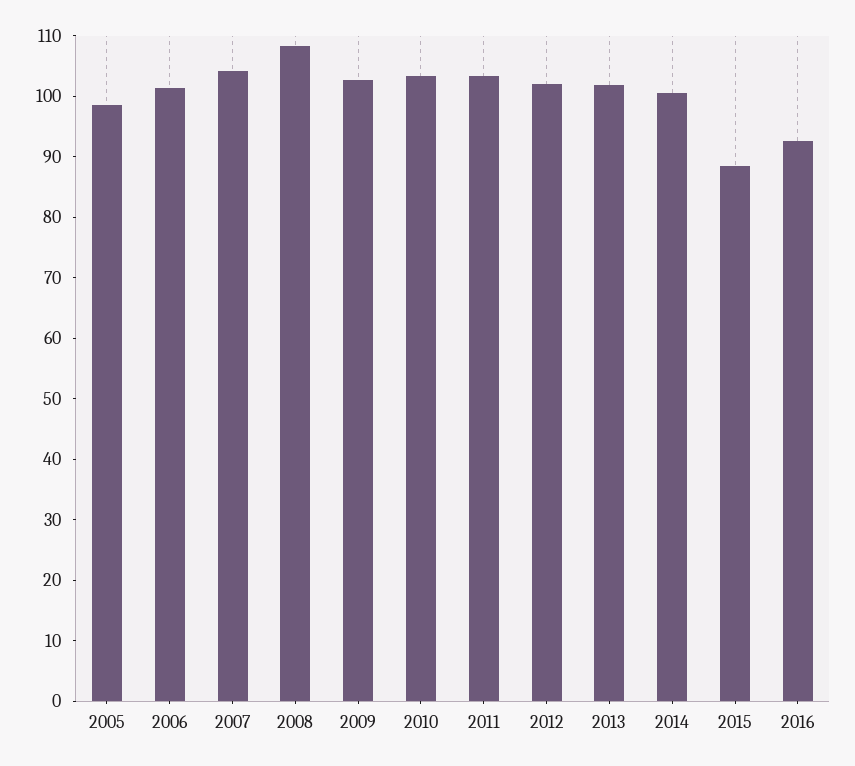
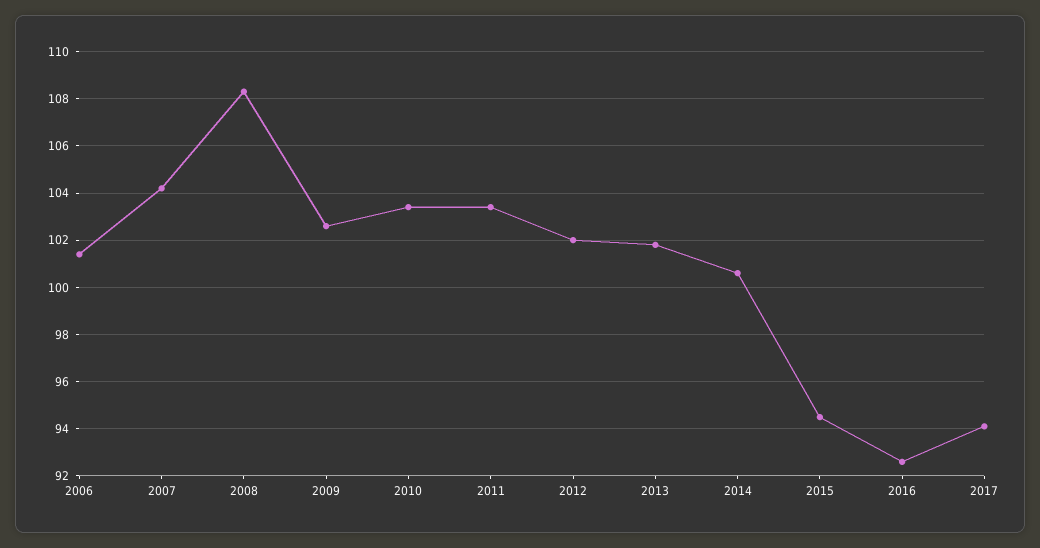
2005: 98 -> none
2015: 88 -> 94.5
2017: none -> 94

